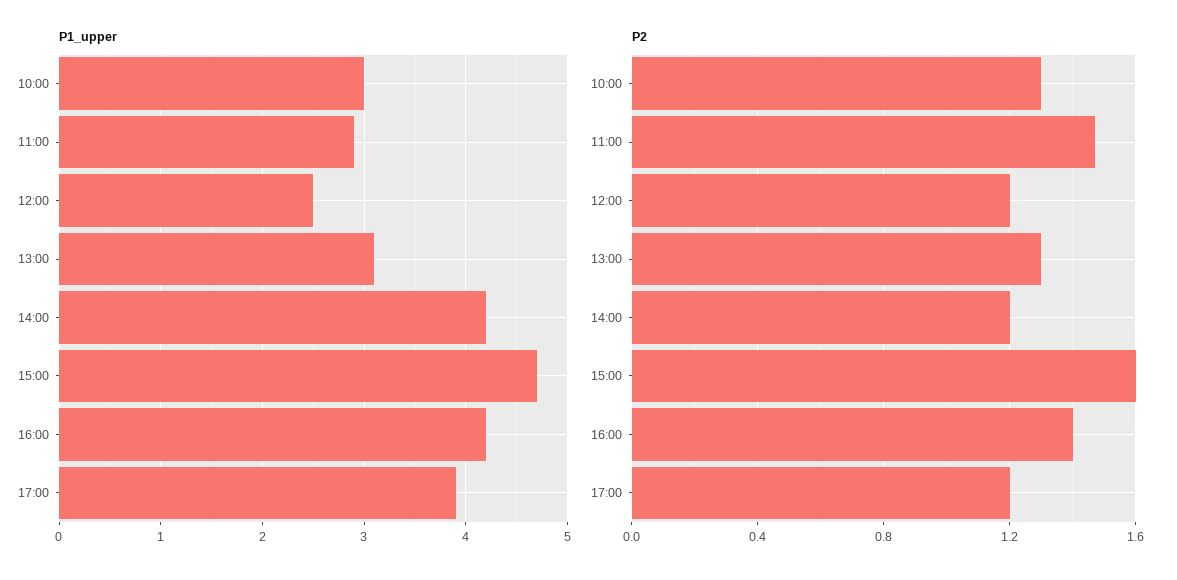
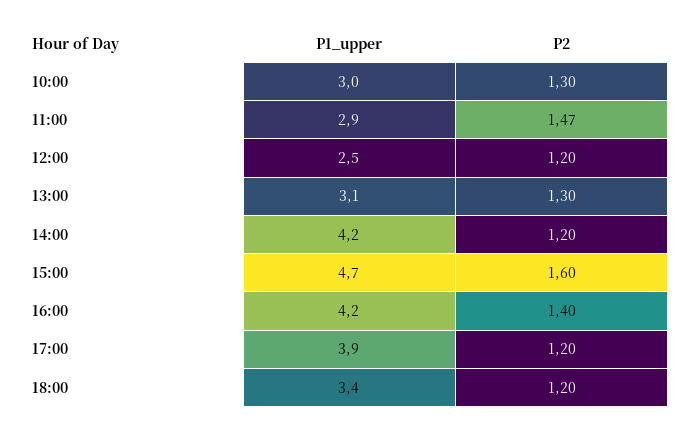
P1_upper, 18:00: none -> 3.4
P2, 18:00: none -> 1.2

